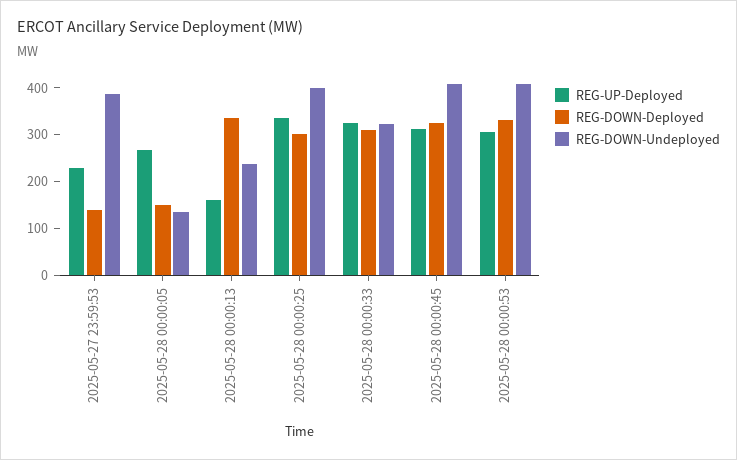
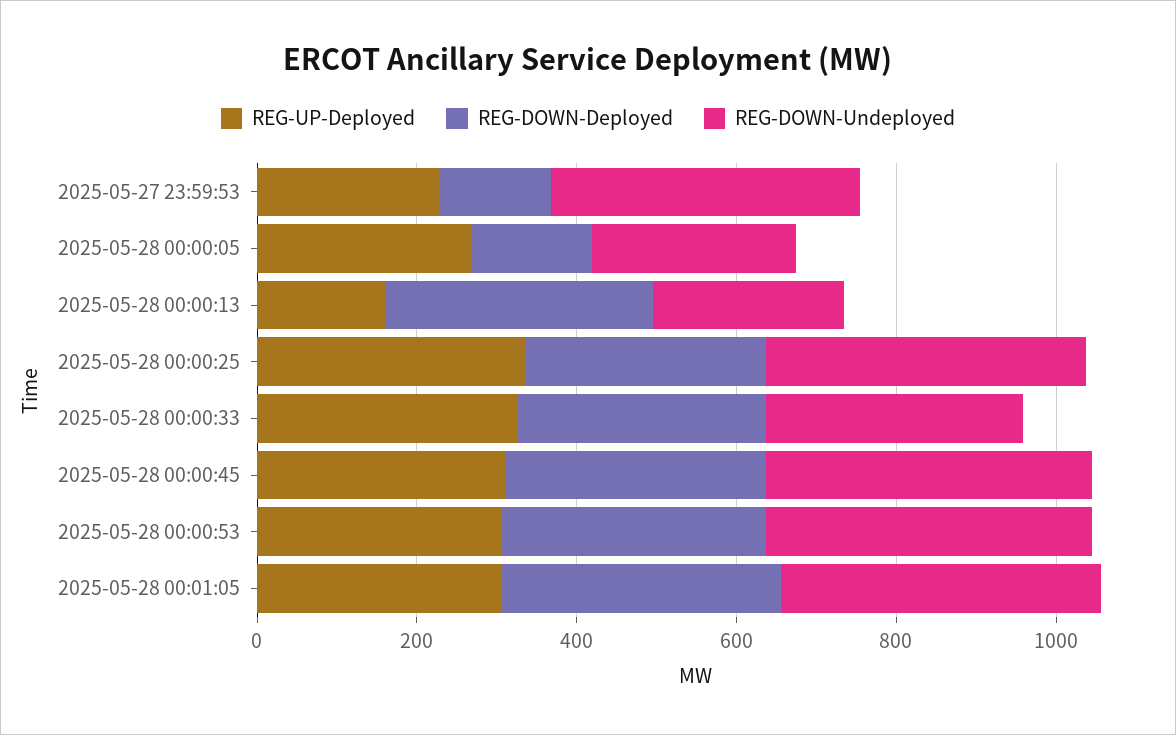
REG-DOWN-Undeployed, 2025-05-28 00:00:05: 140 -> 250
REG-UP-Deployed, 2025-05-28 00:01:05: none -> 300
REG-DOWN-Deployed, 2025-05-28 00:01:05: none -> 350
REG-DOWN-Undeployed, 2025-05-28 00:01:05: none -> 400

